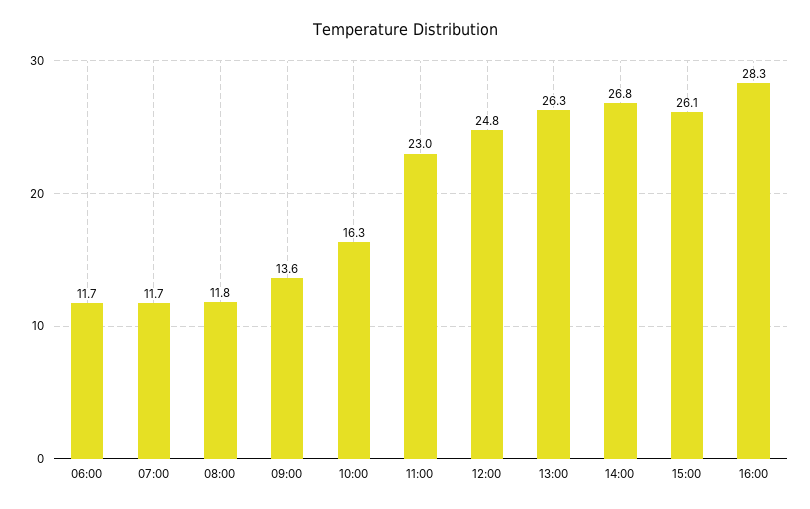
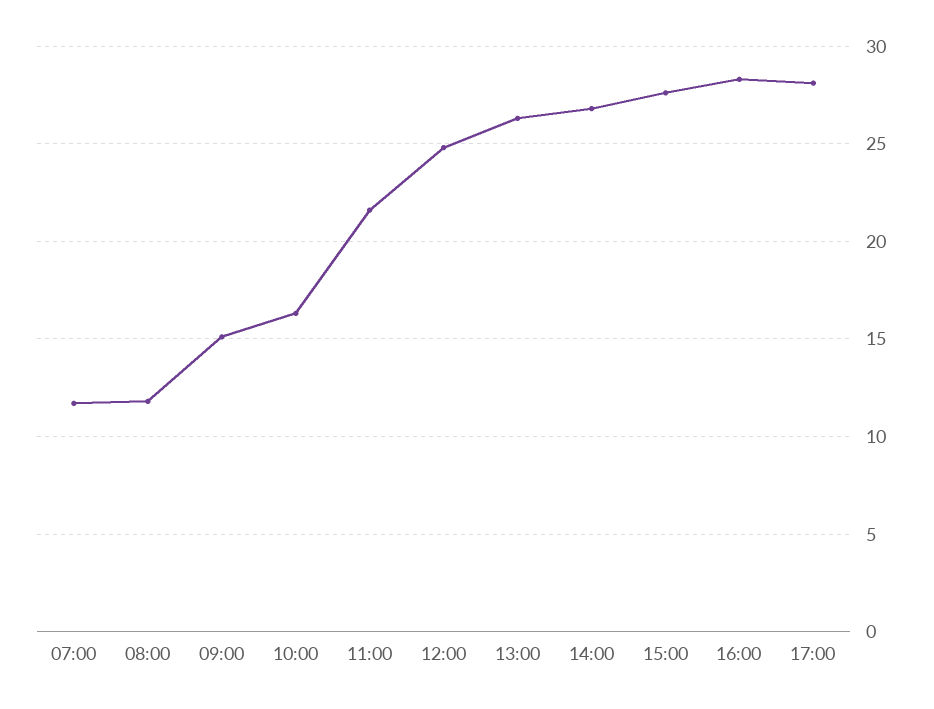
06:00: 11.7 -> none
09:00: 13.6 -> 15
11:00: 23 -> 21.5
15:00: 26.1 -> 27.5
17:00: none -> 28

